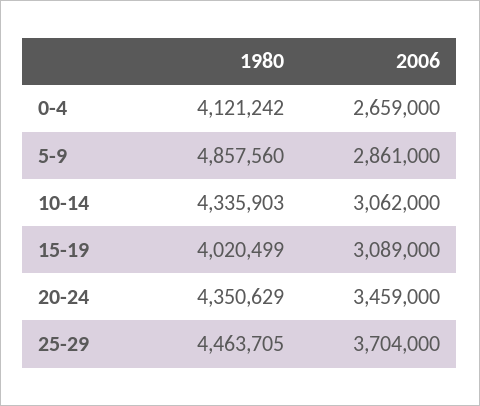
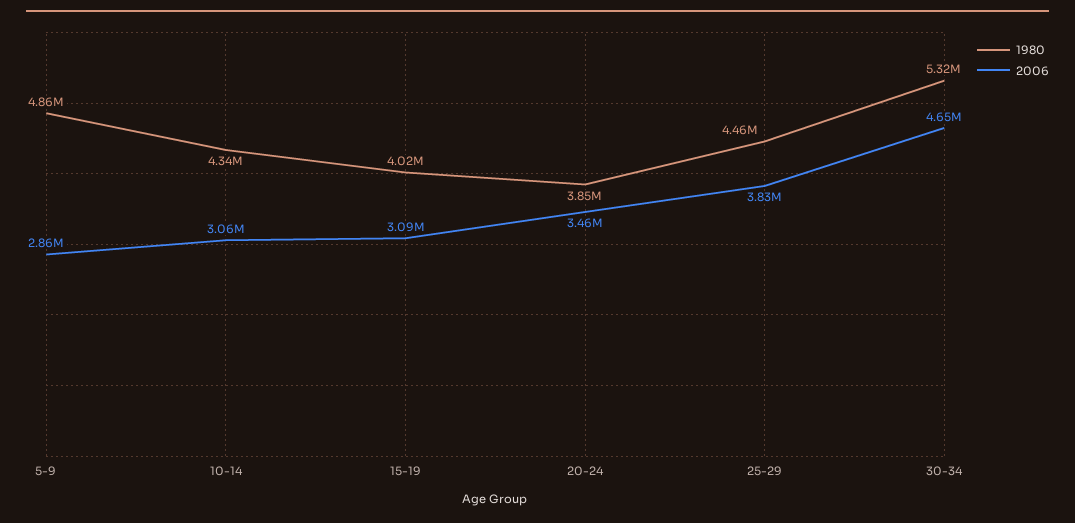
1980, 0-4: 4121242 -> none
2006, 0-4: 2659000 -> none
1980, 20-24: 4350629 -> 3850000
2006, 25-29: 3704000 -> 3830000
1980, 30-34: none -> 5320000
2006, 30-34: none -> 4650000

